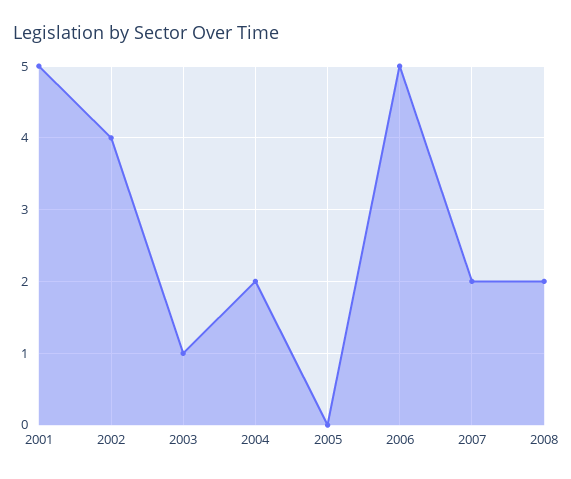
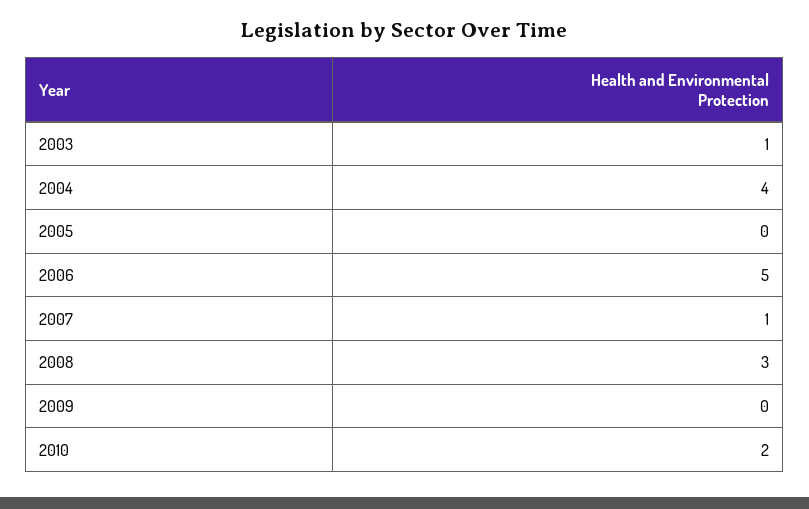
2001: 5 -> none
2002: 4 -> none
2004: 2 -> 4
2007: 2 -> 1
2008: 2 -> 3
2009: none -> 0
2010: none -> 2

